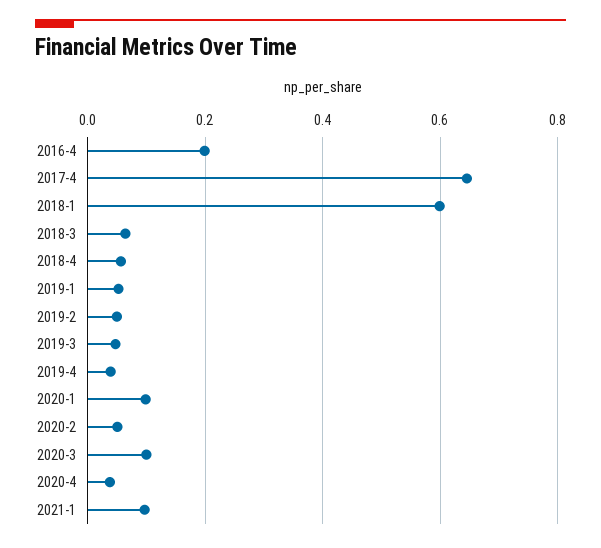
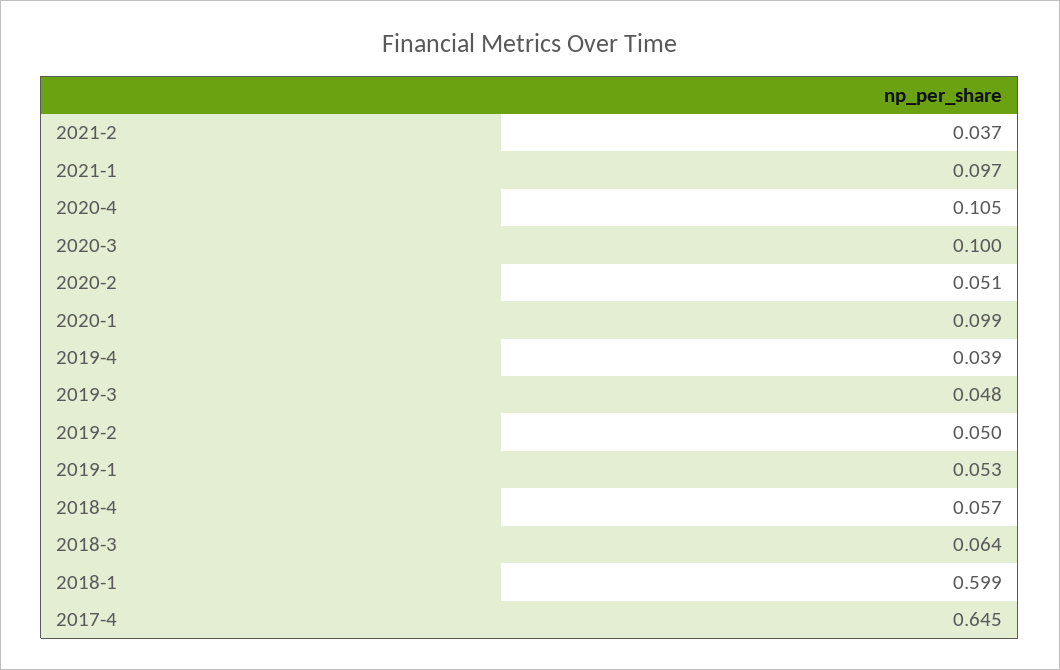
2016-4: 0.2 -> none
2020-4: 0.04 -> 0.105
2021-2: none -> 0.037

